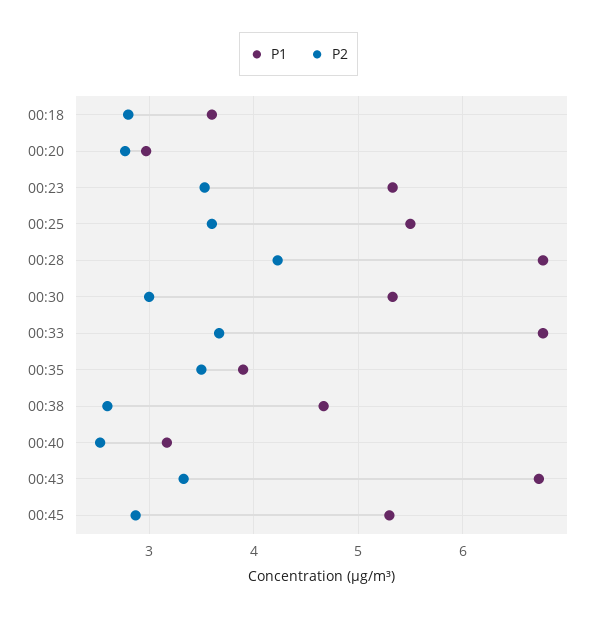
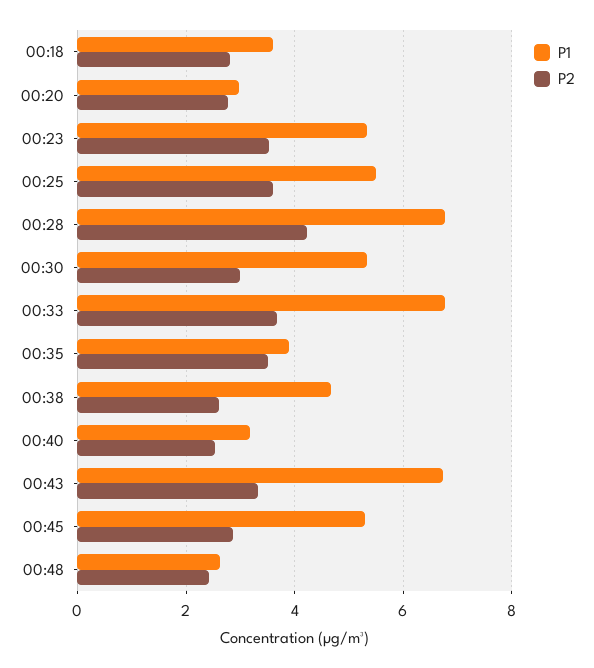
P1, 00:48: none -> 2.6
P2, 00:48: none -> 2.4

